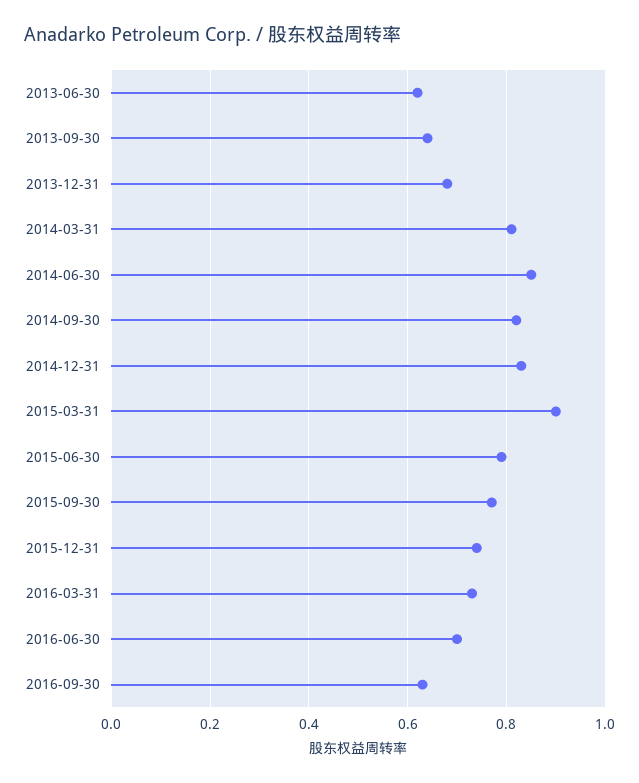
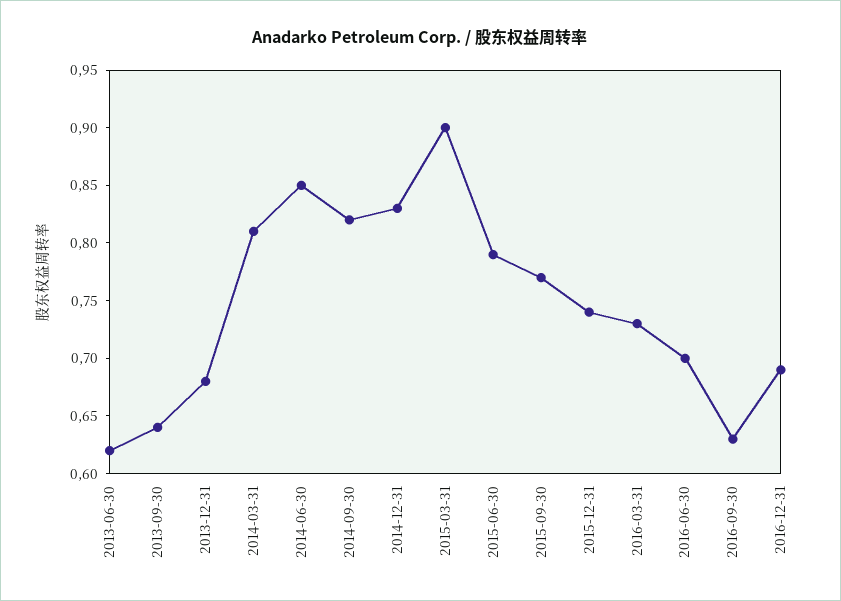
2016-12-31: none -> 0.69

